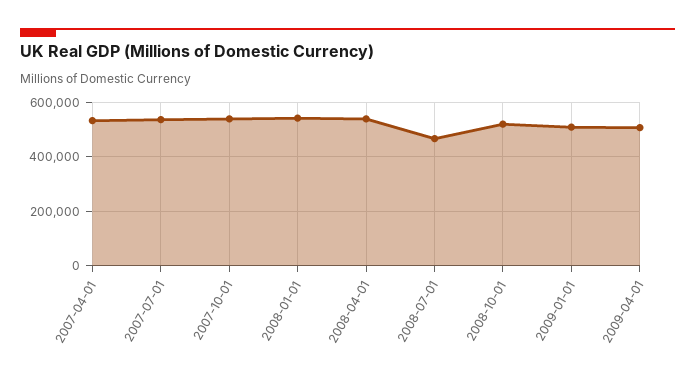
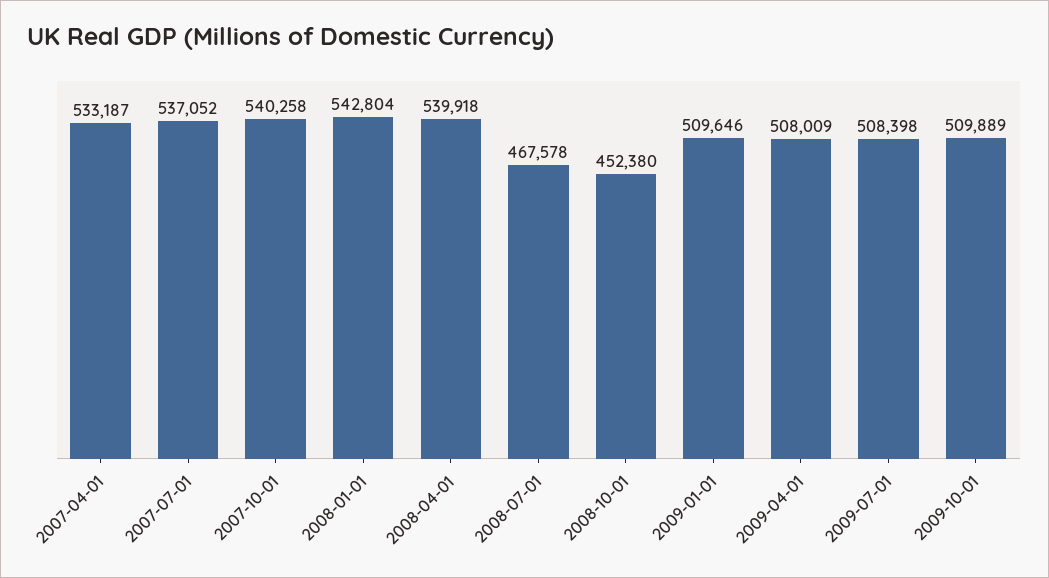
2008-10-01: 525000 -> 452380
2009-07-01: none -> 508398
2009-10-01: none -> 509889

